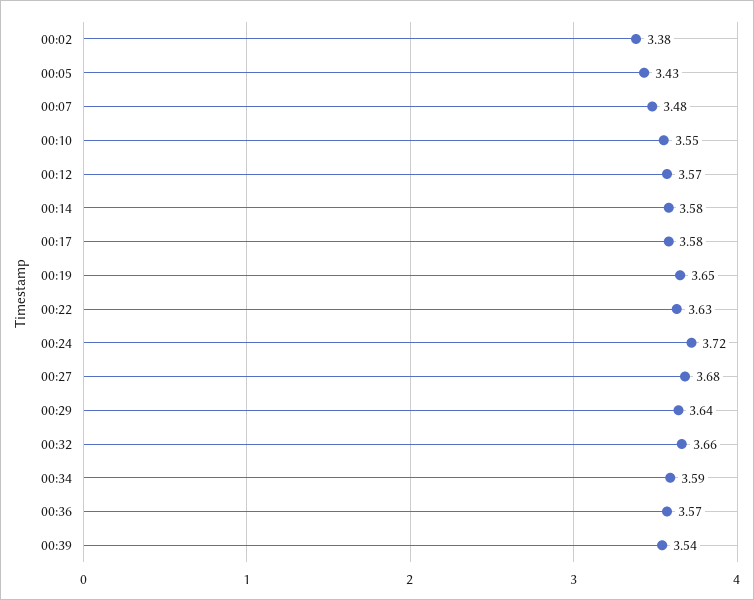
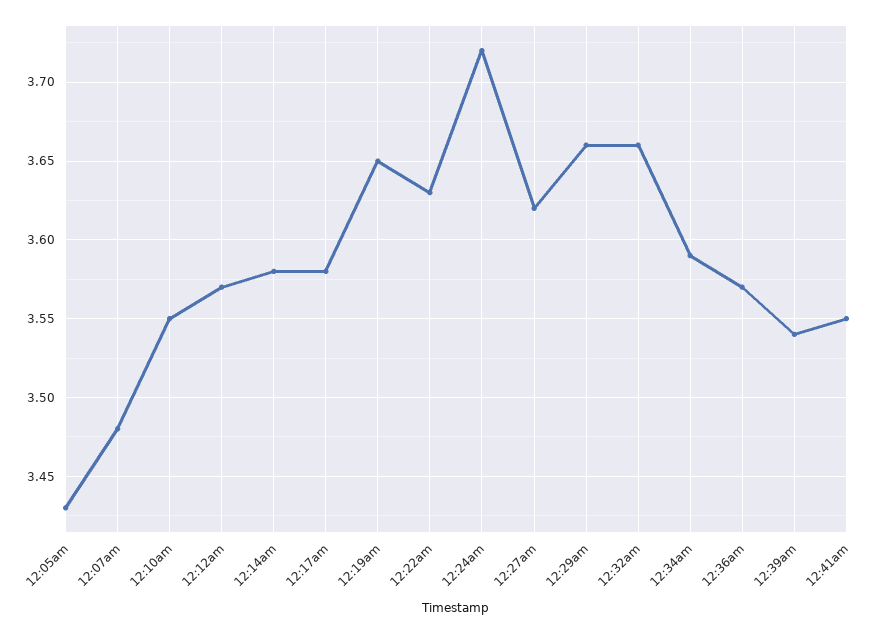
00:02: 3.38 -> none
00:27: 3.68 -> 3.62
00:29: 3.64 -> 3.66
12:41am: none -> 3.55

